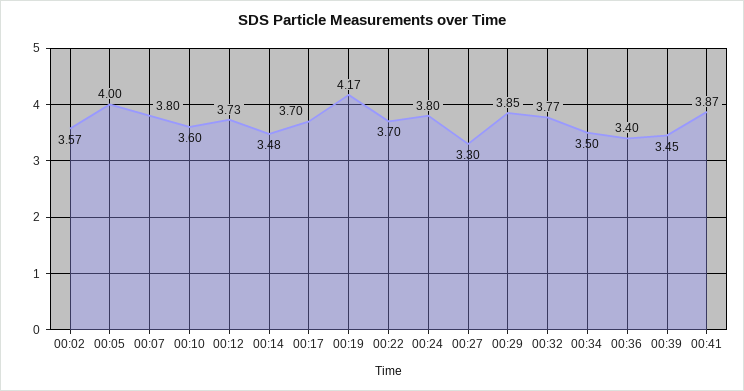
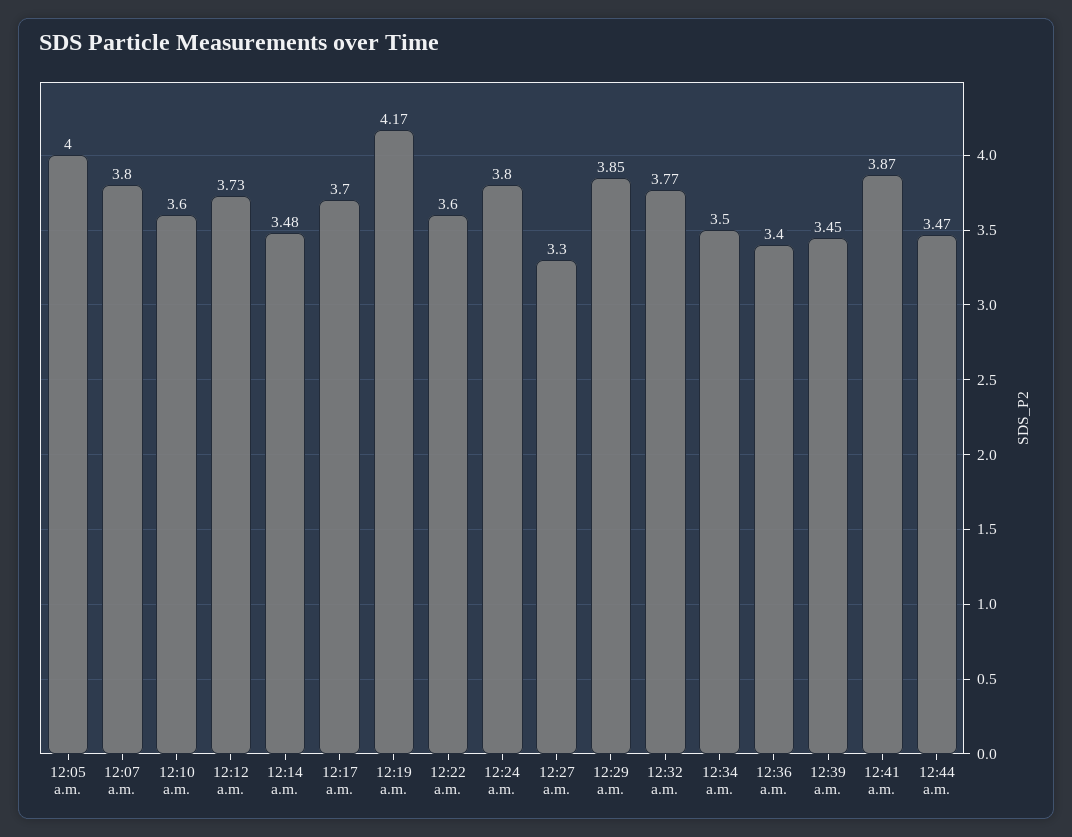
00:02: 3.57 -> none
00:22: 3.7 -> 3.6
12:44 a.m.: none -> 3.47

